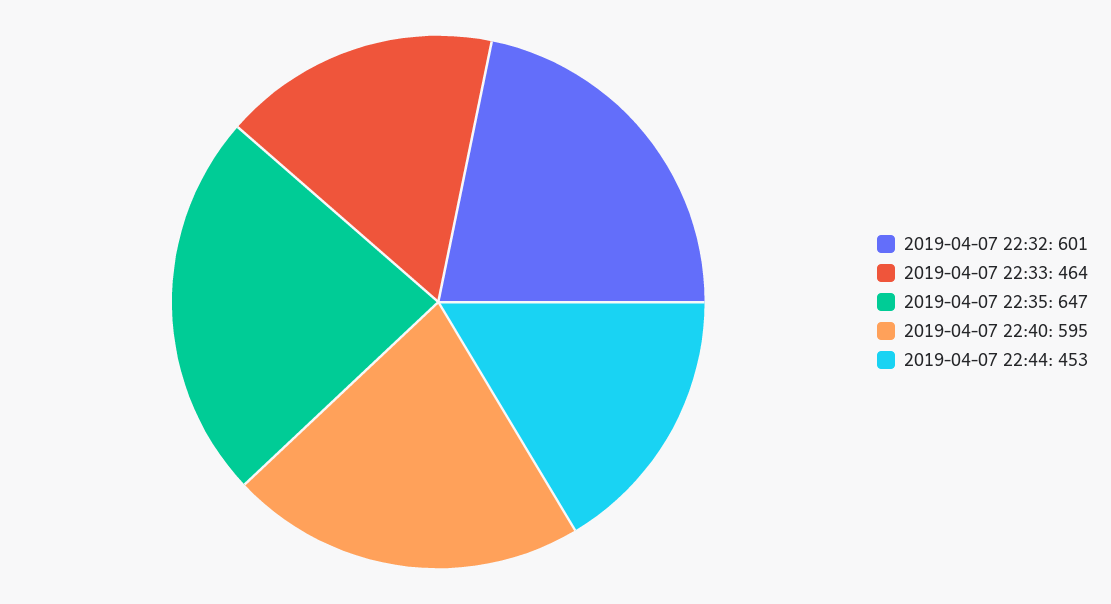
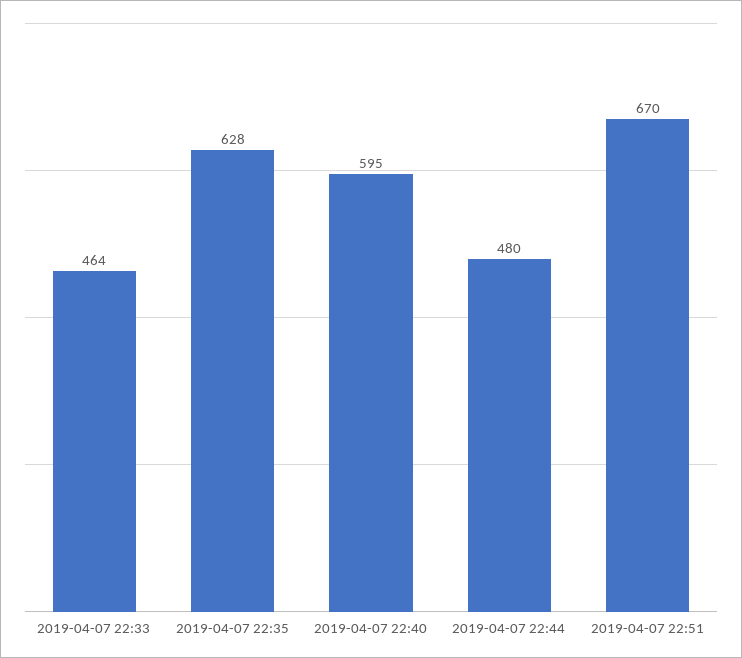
2019-04-07 22:32: 601 -> none
2019-04-07 22:35: 647 -> 628
2019-04-07 22:44: 453 -> 480
2019-04-07 22:51: none -> 670

